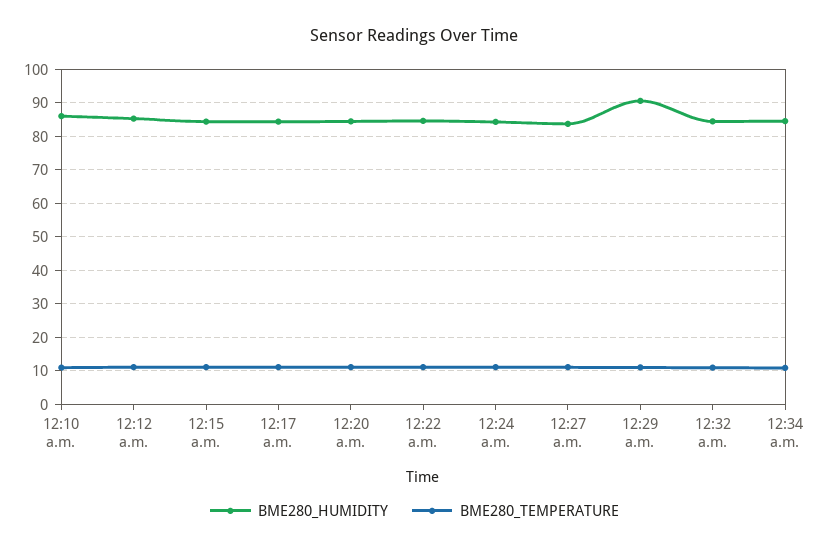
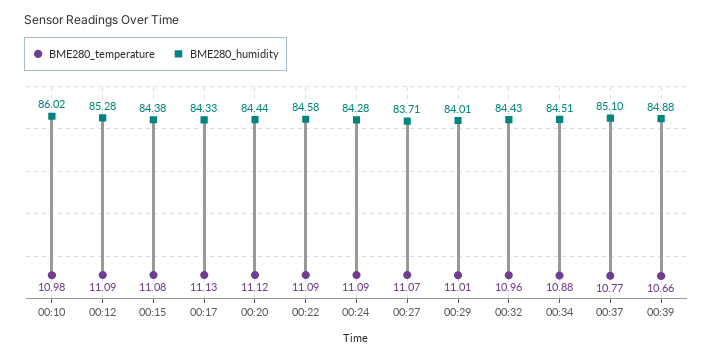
BME280_HUMIDITY, 12:29 a.m.: 90 -> 84.01
BME280_TEMPERATURE, 00:37: none -> 10.77
BME280_HUMIDITY, 00:37: none -> 85.1
BME280_TEMPERATURE, 00:39: none -> 10.66
BME280_HUMIDITY, 00:39: none -> 84.88

